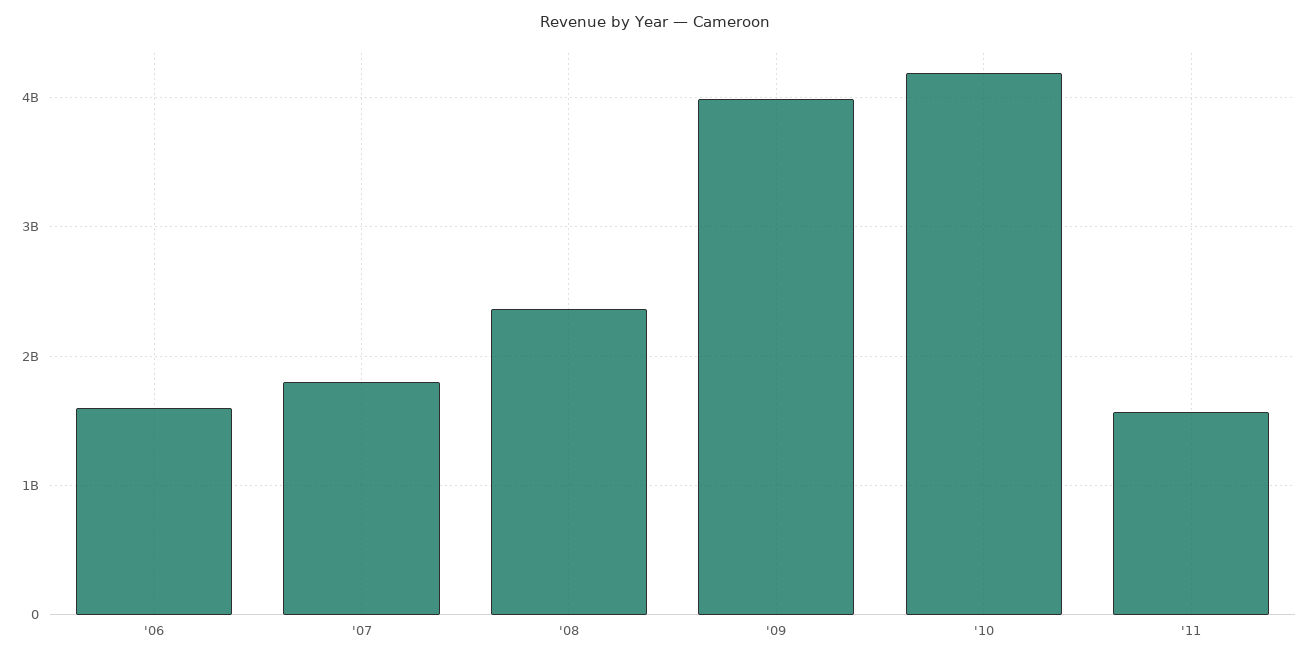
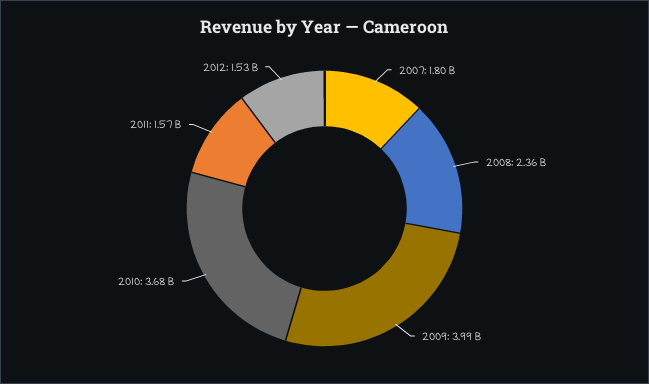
'06: 1600000000 -> none
'10: 4200000000 -> 3680000000
2012: none -> 1530000000

